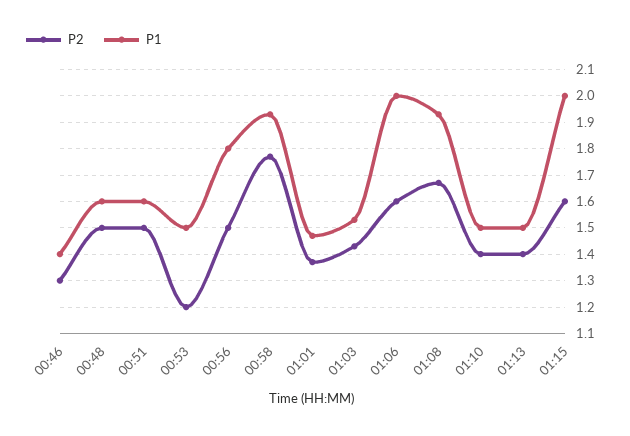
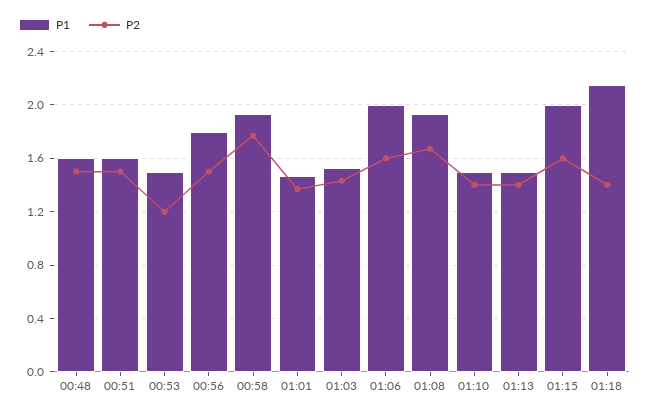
P2, 00:46: 1.3 -> none
P1, 00:46: 1.4 -> none
P1, 01:18: none -> 2.15
P2, 01:18: none -> 1.4

